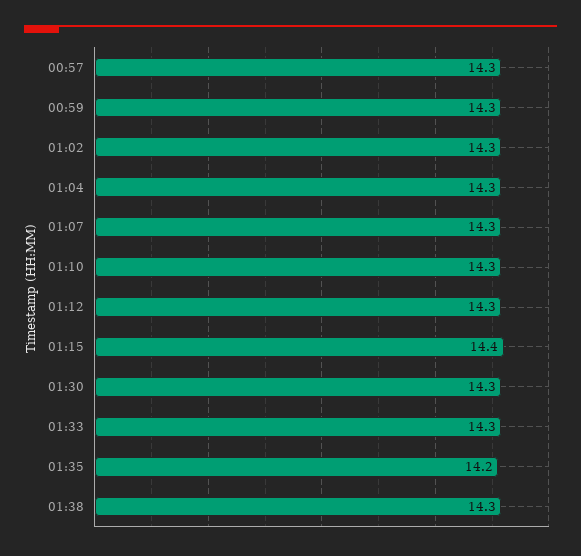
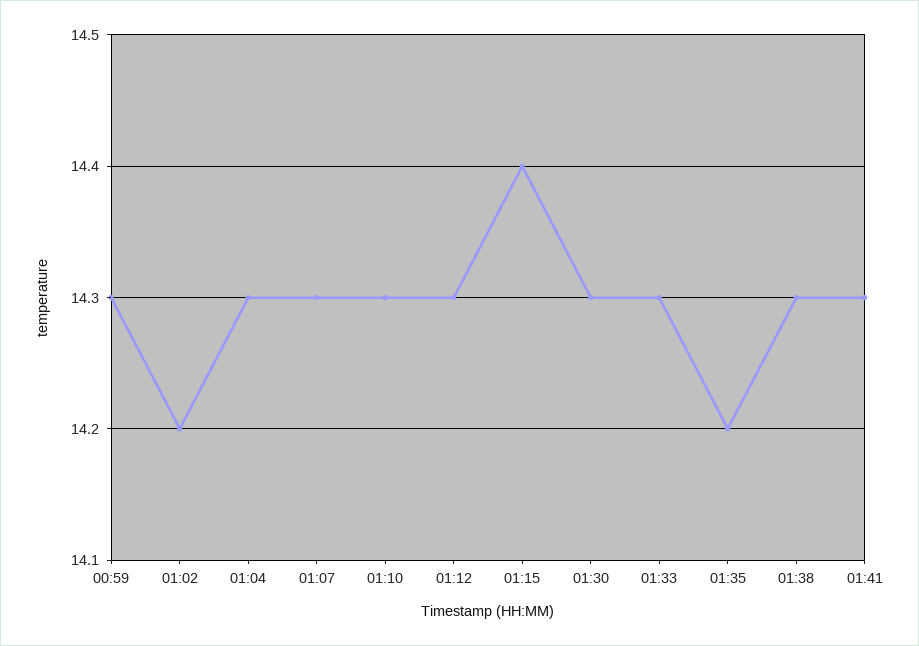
00:57: 14.3 -> none
01:02: 14.3 -> 14.2
01:41: none -> 14.3

